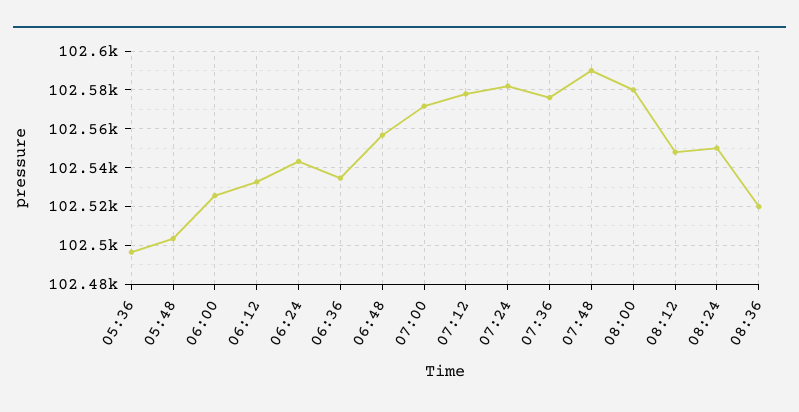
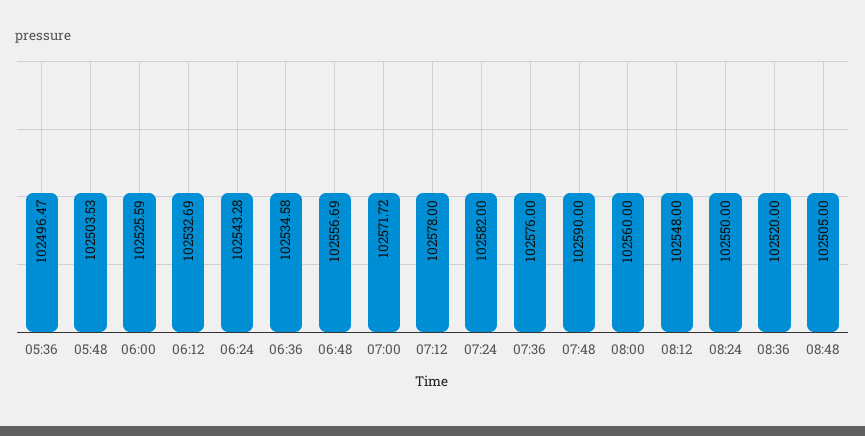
08:00: 102580 -> 102560
08:48: none -> 102505

